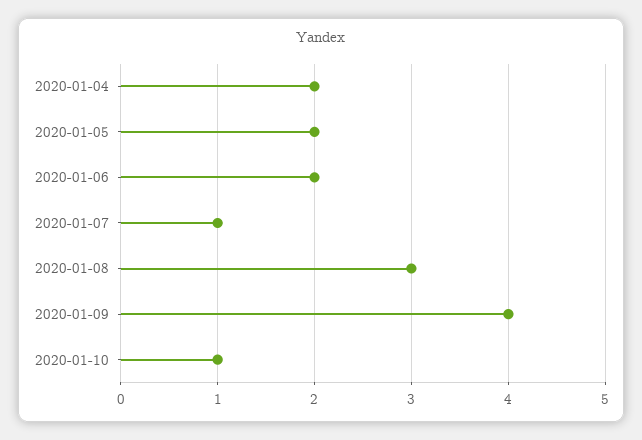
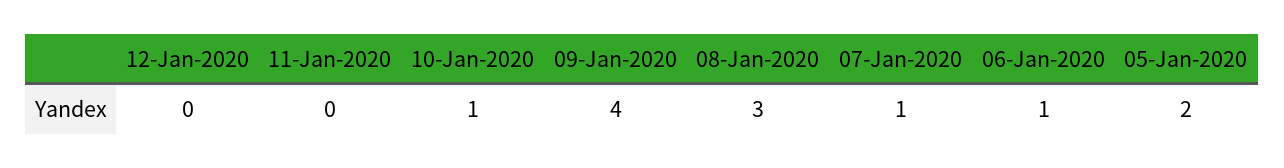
2020-01-04: 2 -> none
2020-01-06: 2 -> 1
12-Jan-2020: none -> 0
11-Jan-2020: none -> 0

